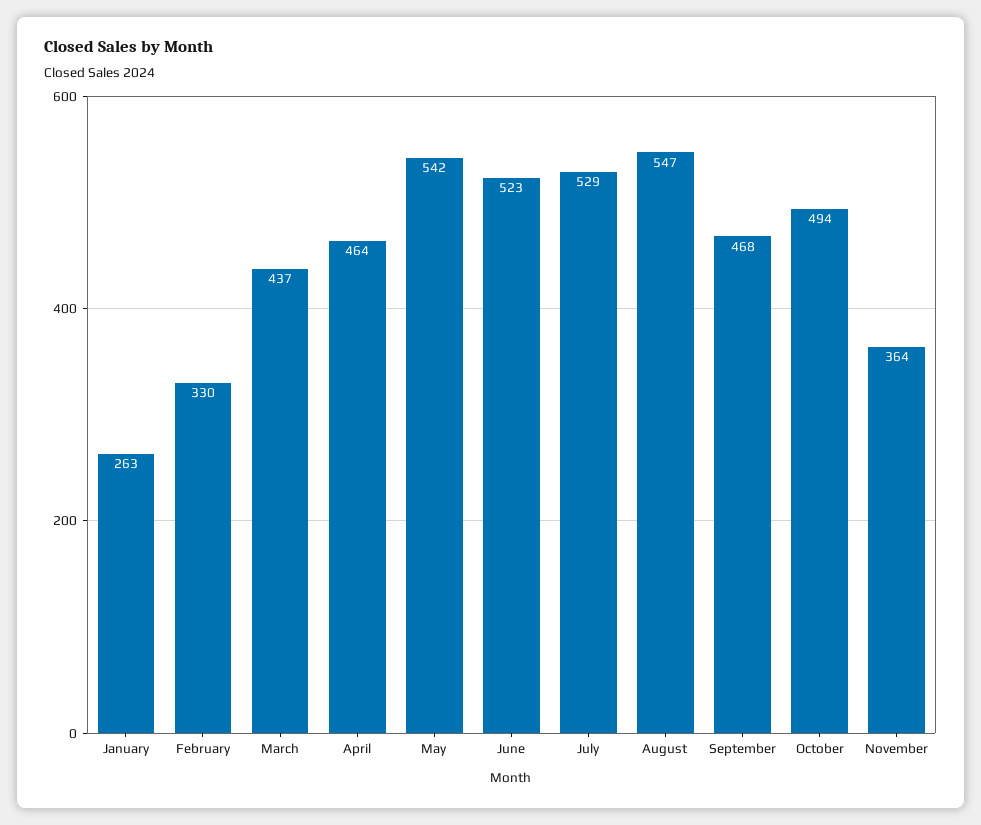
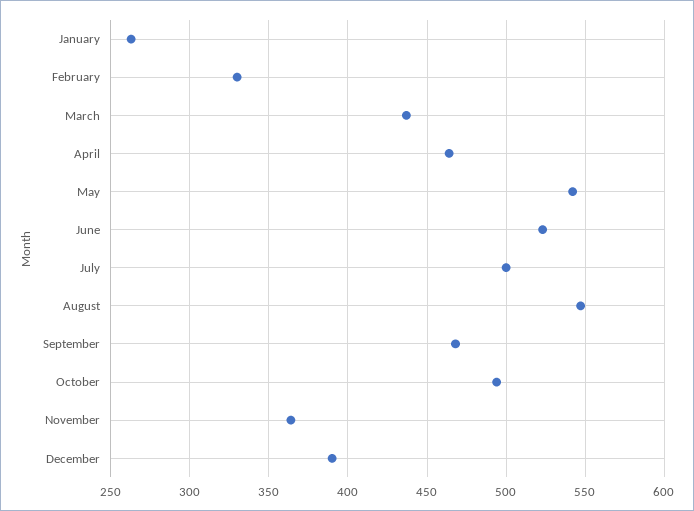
July: 529 -> 500
December: none -> 390

